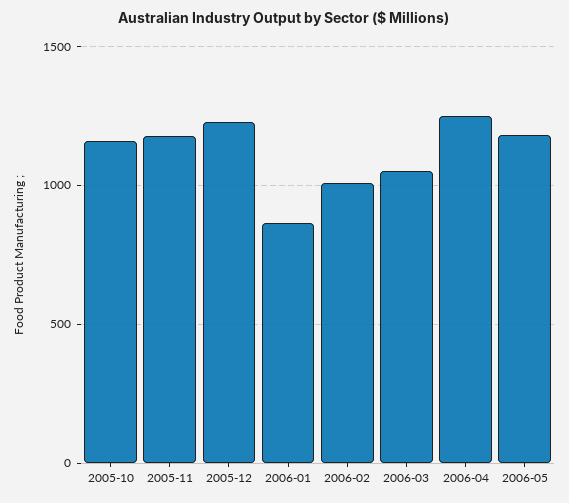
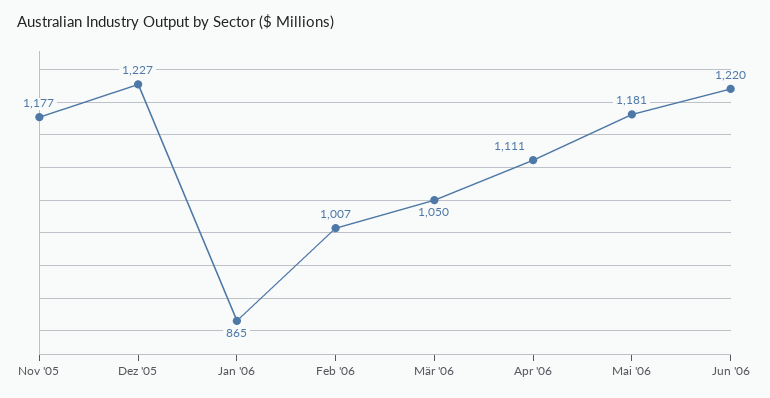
2005-10: 1150 -> none
2006-04: 1250 -> 1111
Jun '06: none -> 1220

